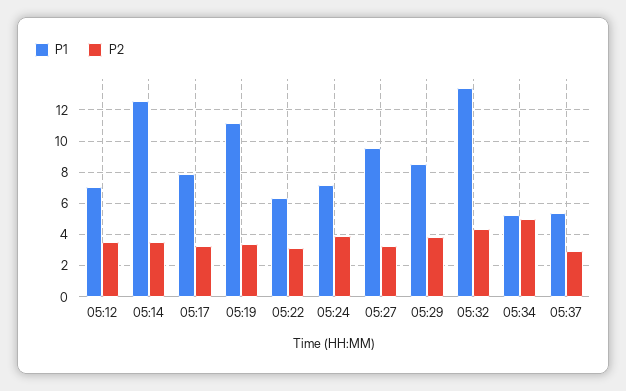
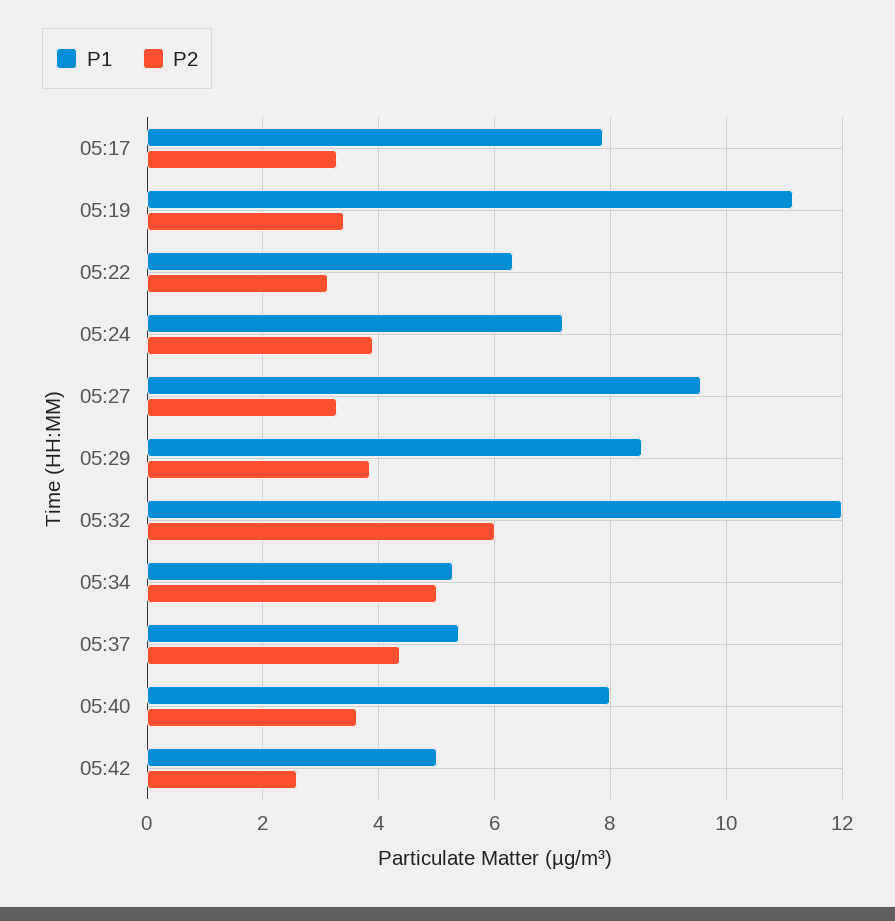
P1, 05:12: 7 -> none
P2, 05:12: 3.5 -> none
P1, 05:14: 12.5 -> none
P2, 05:14: 3.5 -> none
P1, 05:32: 13.5 -> 12
P2, 05:32: 4.5 -> 6
P2, 05:37: 3 -> 4.4
P1, 05:40: none -> 8
P2, 05:40: none -> 3.6
P1, 05:42: none -> 5
P2, 05:42: none -> 2.6

